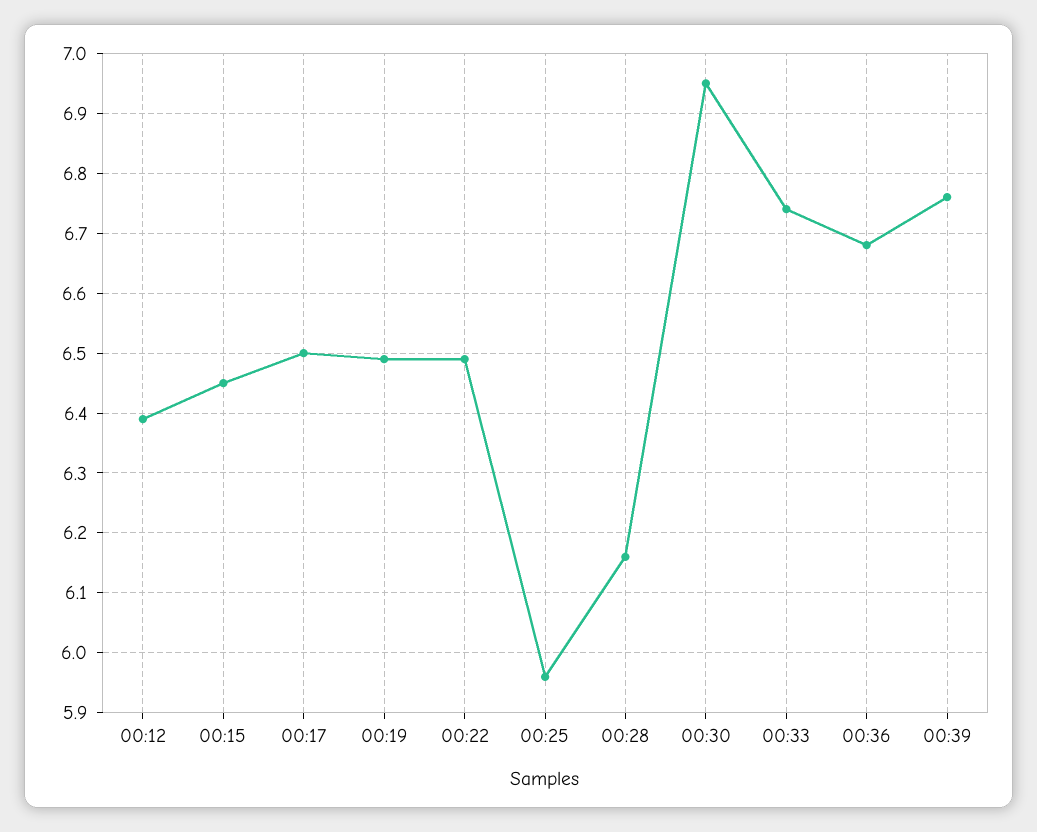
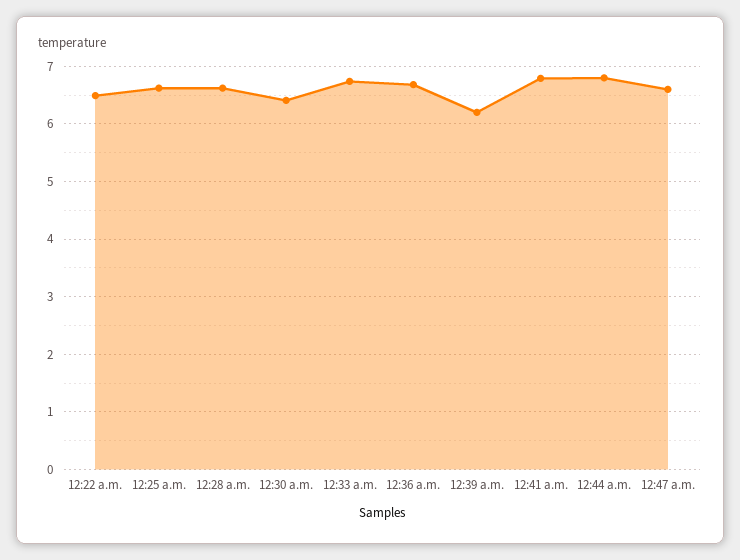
00:12: 6.4 -> none
00:15: 6.45 -> none
00:17: 6.5 -> none
00:19: 6.5 -> none
00:25: 5.95 -> 6.6
00:28: 6.15 -> 6.6
00:30: 6.95 -> 6.4
00:39: 6.75 -> 6.2
12:41 a.m.: none -> 6.8
12:44 a.m.: none -> 6.8
12:47 a.m.: none -> 6.6

